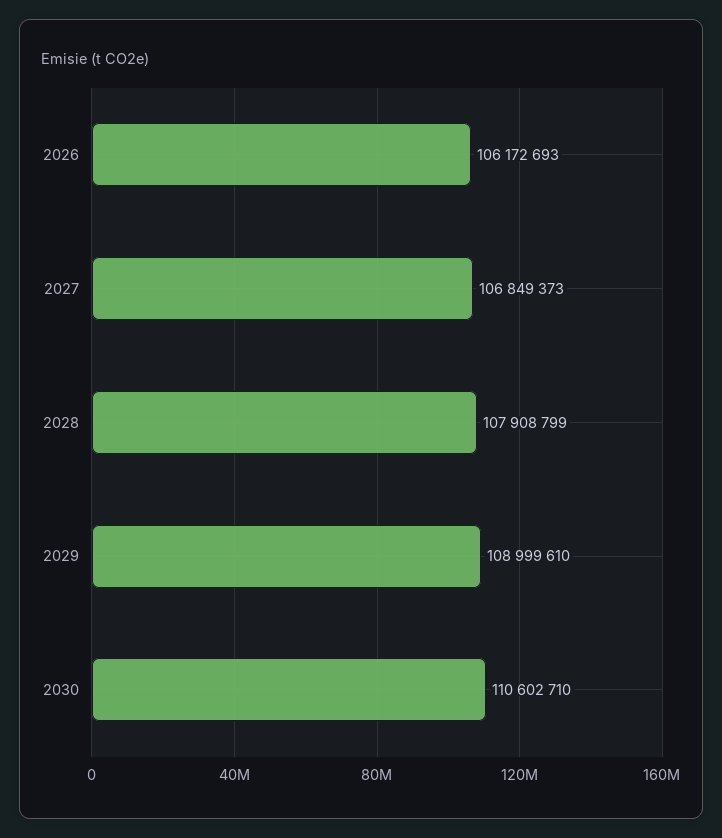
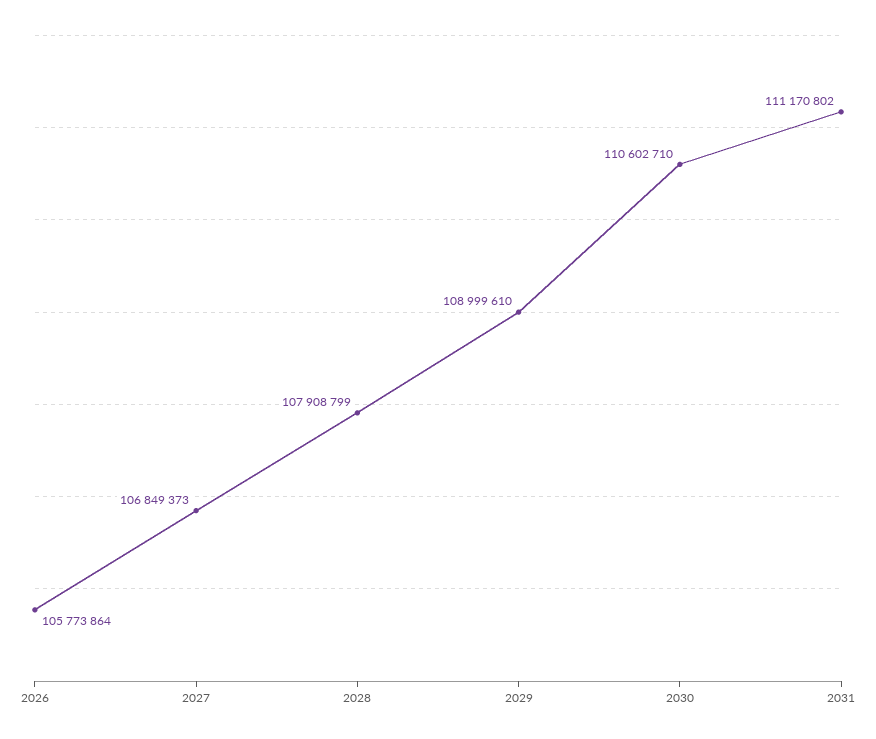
2026: 106172693 -> 105773864
2031: none -> 111170802

